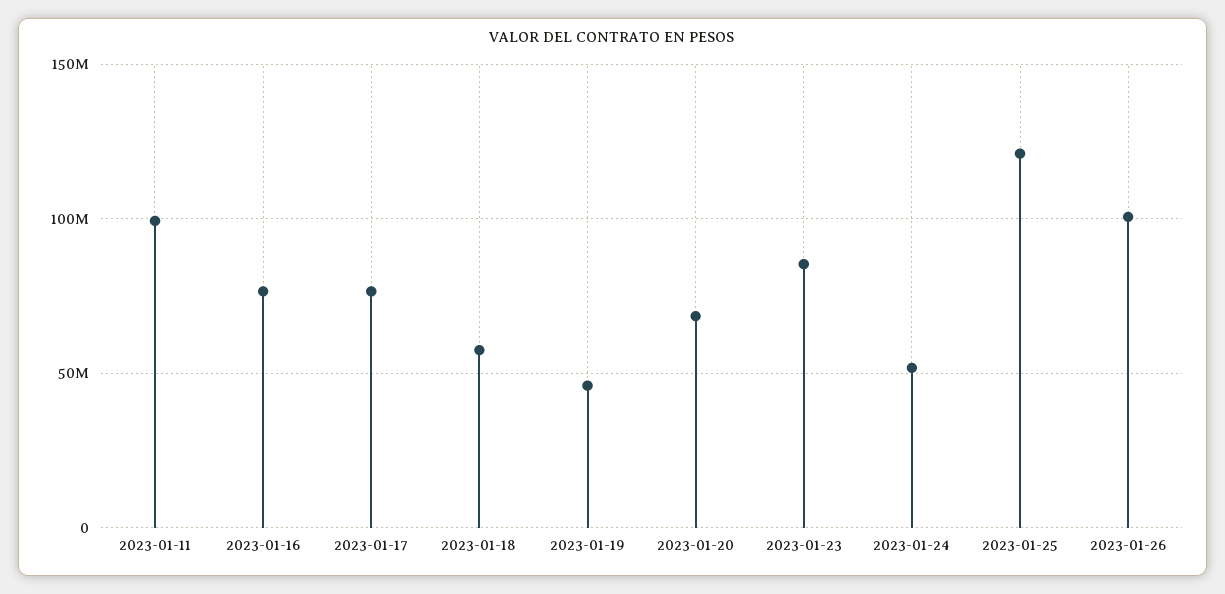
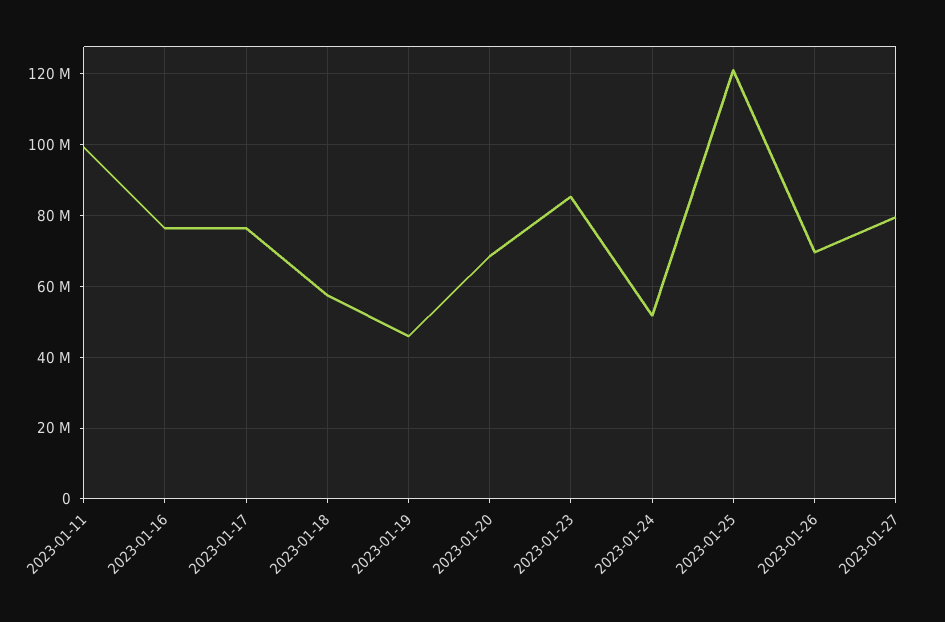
2023-01-26: 100000000 -> 70000000
2023-01-27: none -> 80000000

